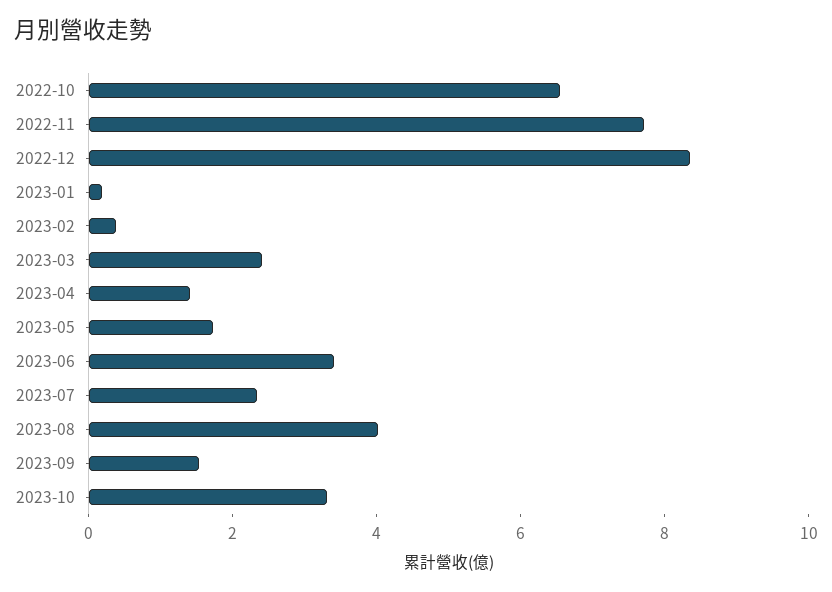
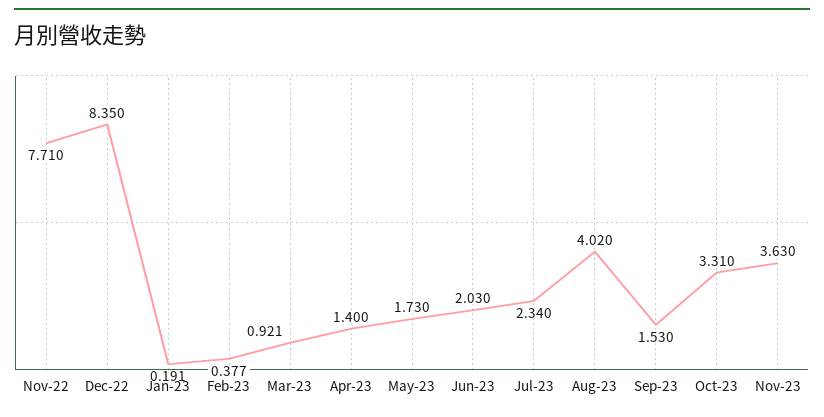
2022-10: 6.5 -> none
2023-03: 2.5 -> 0.921
2023-06: 3.5 -> 2.03
Nov-23: none -> 3.63

